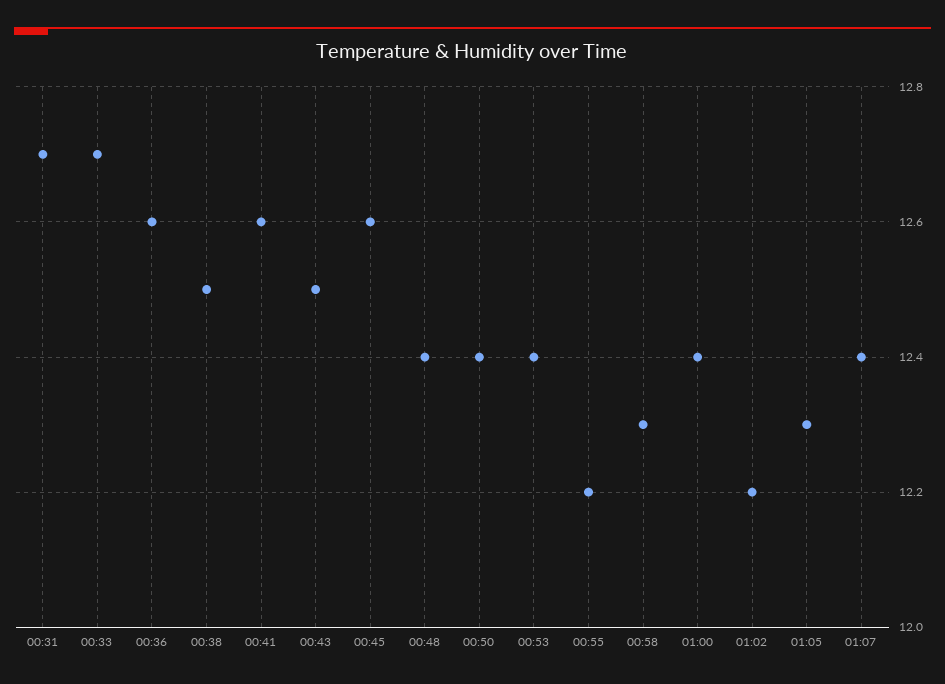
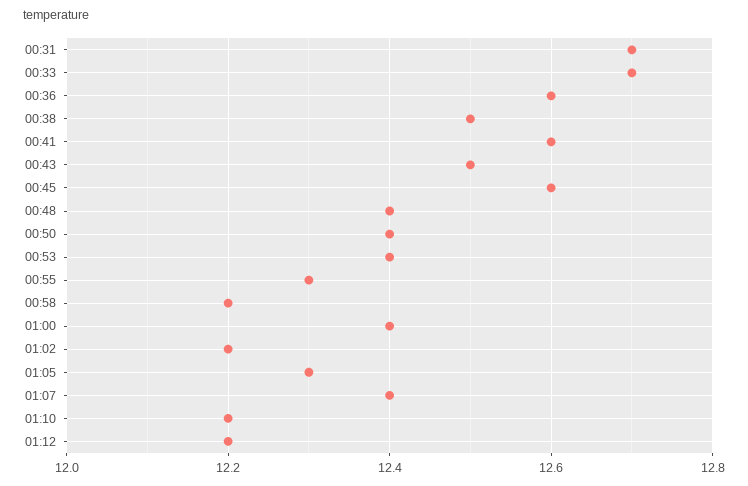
00:55: 12.2 -> 12.3
00:58: 12.3 -> 12.2
01:10: none -> 12.2
01:12: none -> 12.2

